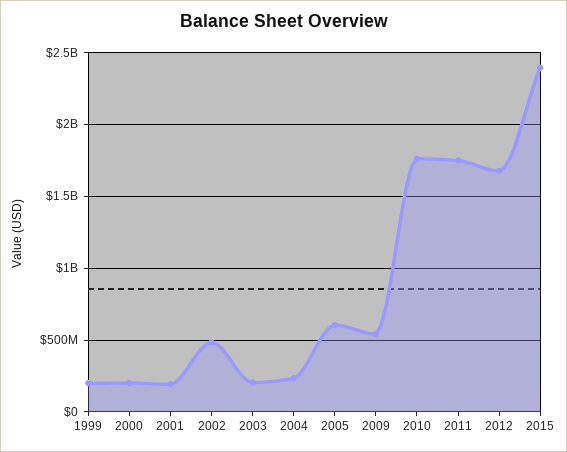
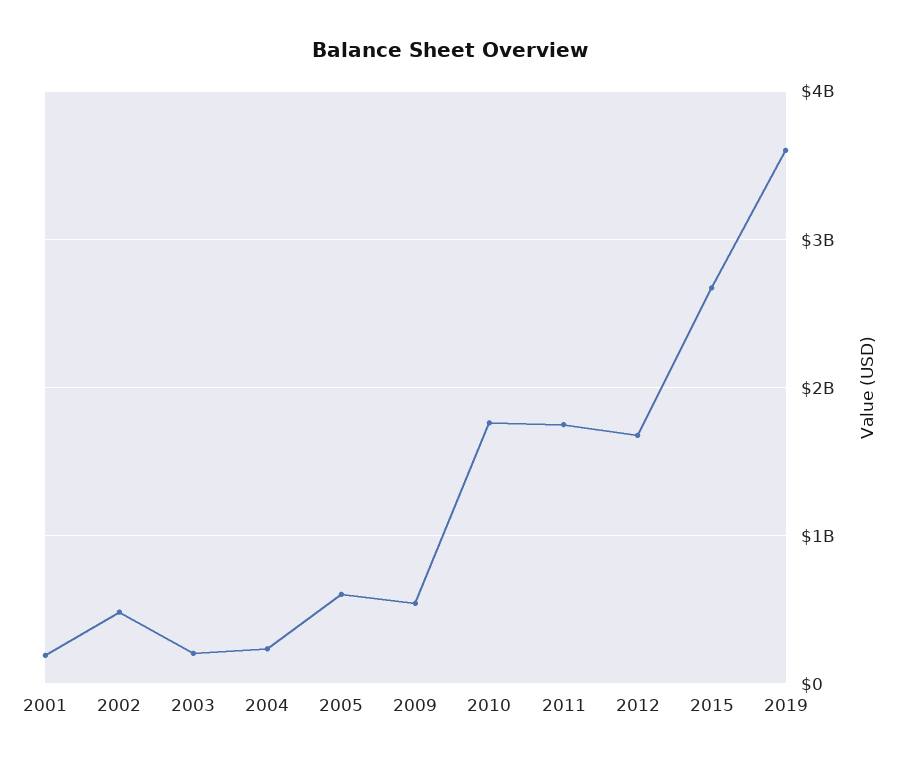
1999: 200000000 -> none
2000: 200000000 -> none
2015: 2400000000 -> 2700000000
2019: none -> 3600000000

